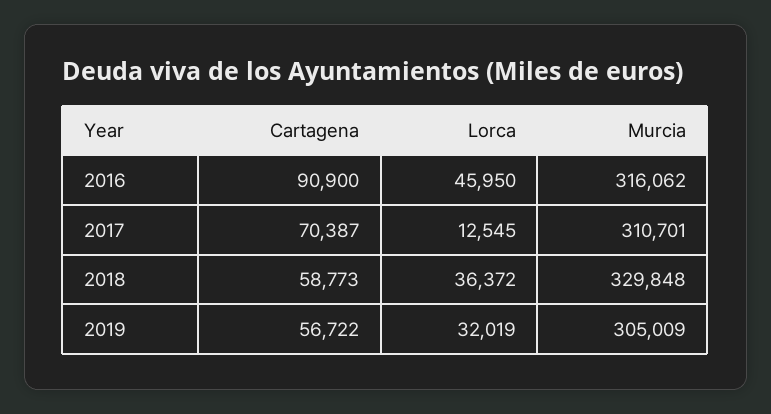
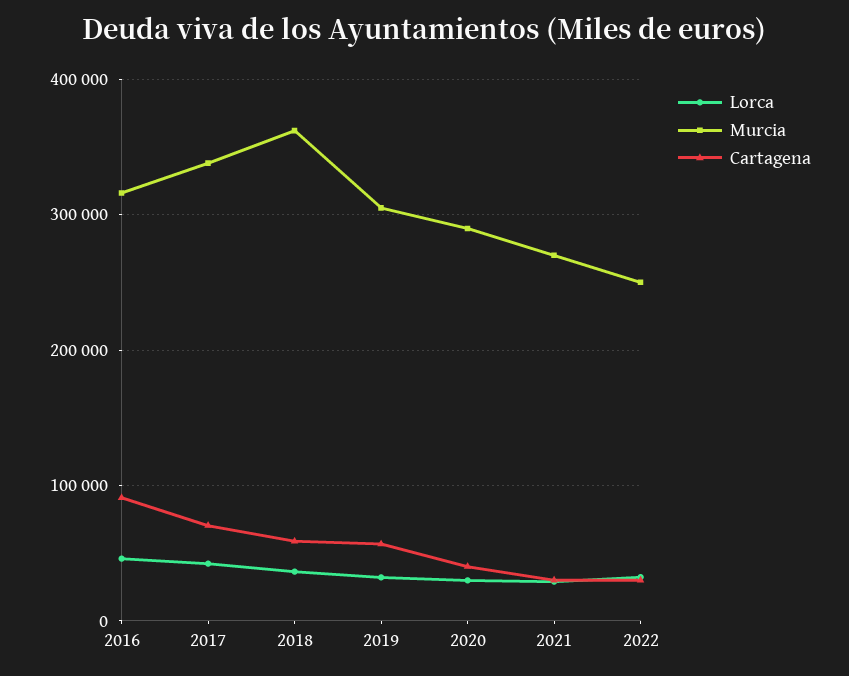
Lorca, 2017: 12545 -> 40000
Murcia, 2017: 310701 -> 340000
Murcia, 2018: 329848 -> 360000
Lorca, 2020: none -> 30000
Murcia, 2020: none -> 290000
Cartagena, 2020: none -> 40000
Lorca, 2021: none -> 30000
Murcia, 2021: none -> 270000
Cartagena, 2021: none -> 30000
Lorca, 2022: none -> 30000
Murcia, 2022: none -> 250000
Cartagena, 2022: none -> 30000

